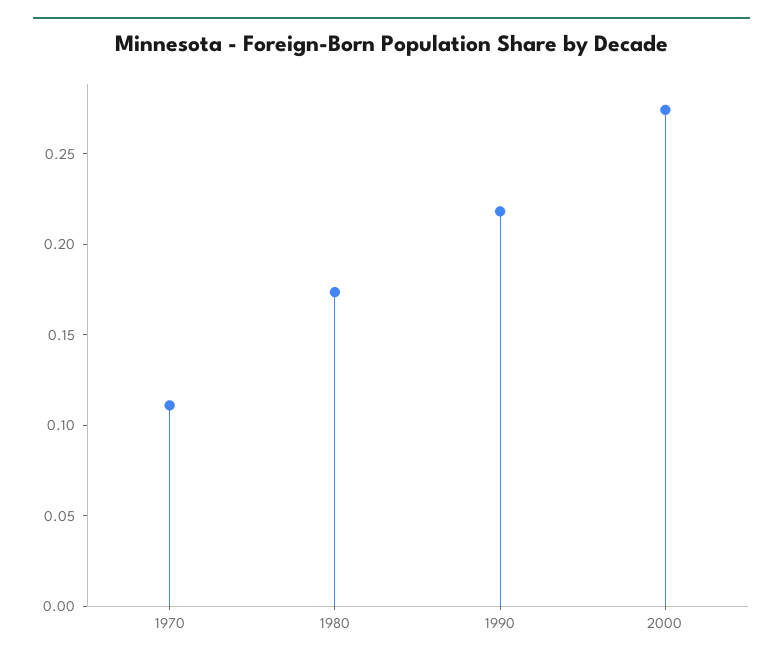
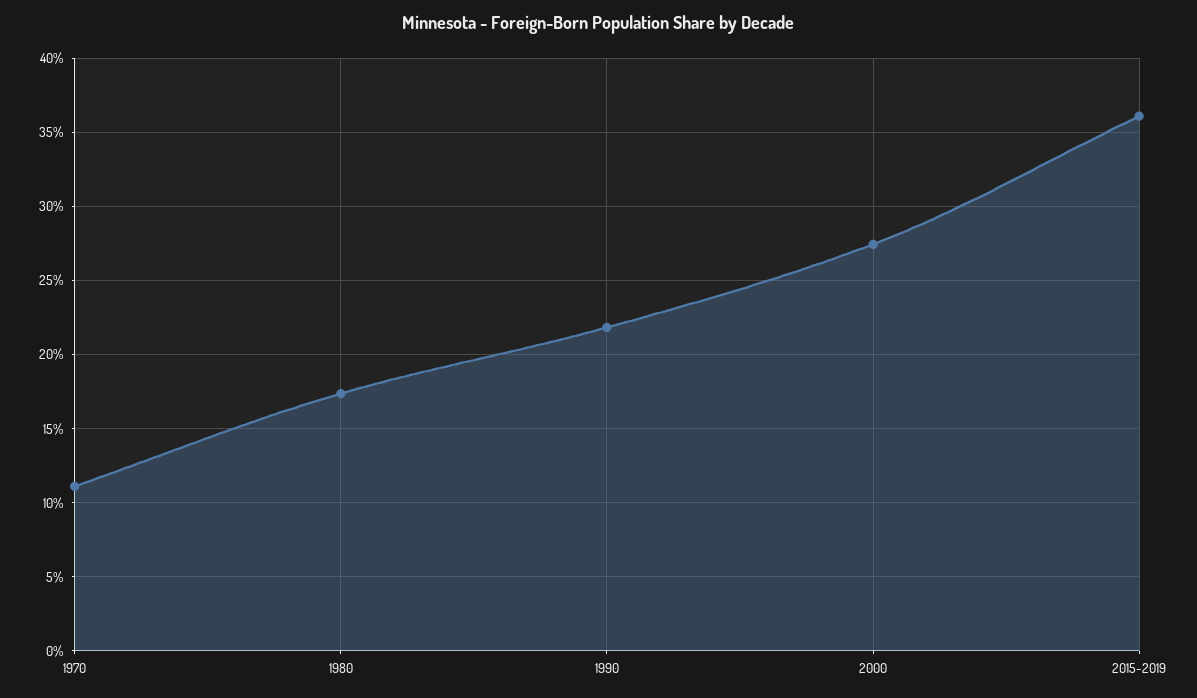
2015-2019: none -> 0.36

